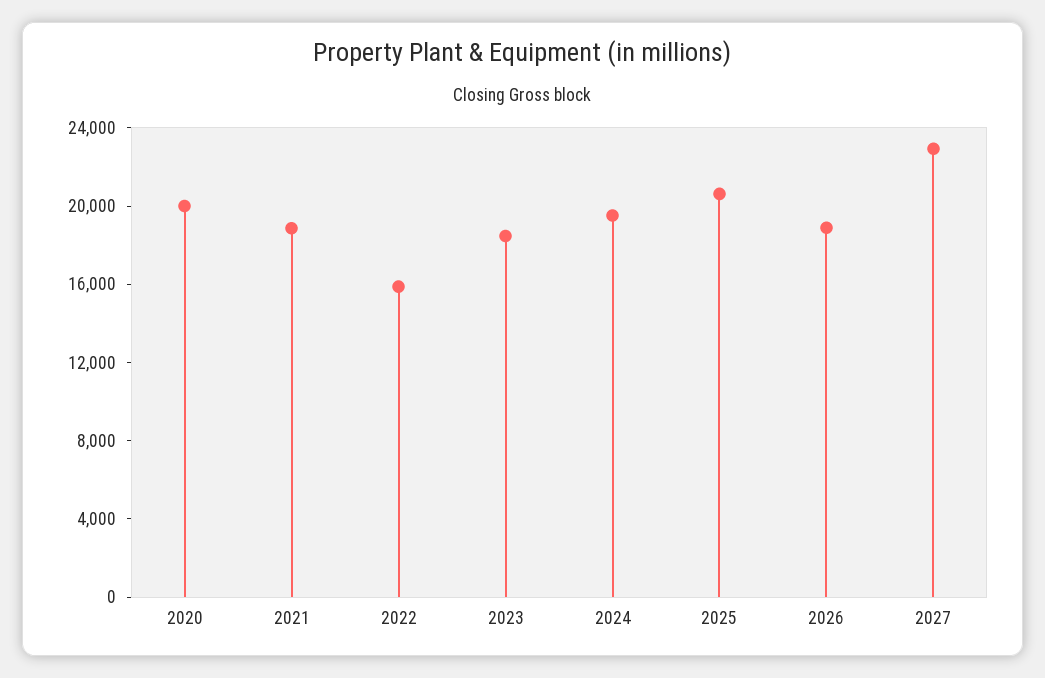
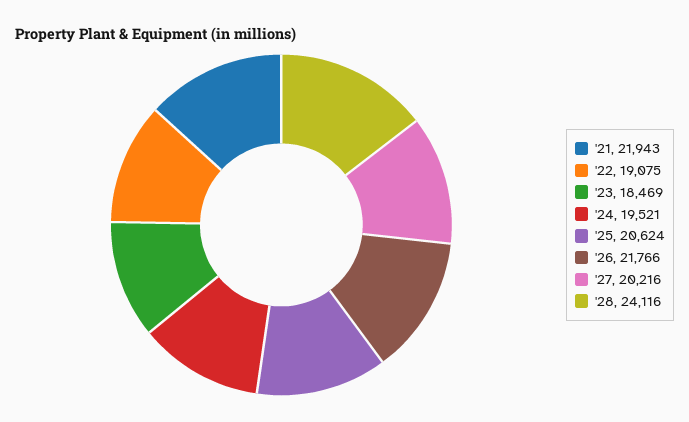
2020: 20000 -> none
2021: 19000 -> 21943
2022: 16000 -> 19075
2026: 19000 -> 21766
2027: 23000 -> 20216
'28: none -> 24116

